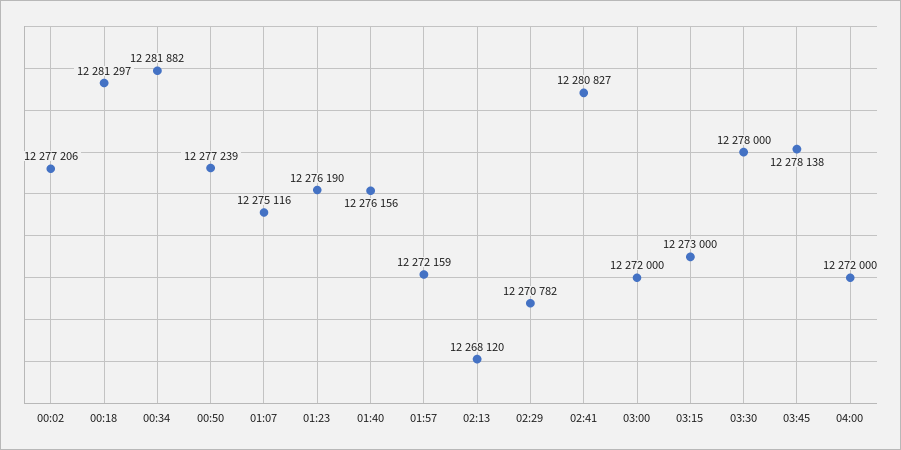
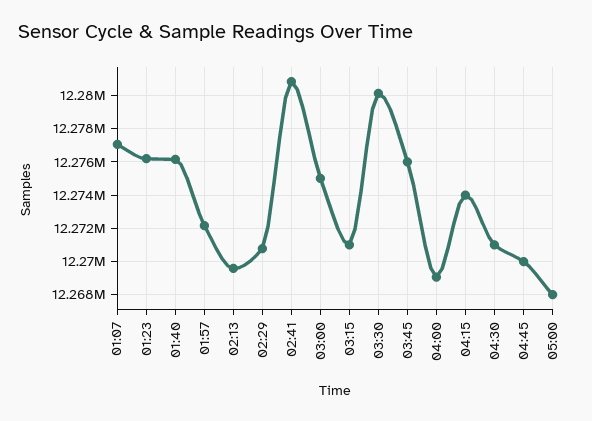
00:02: 12277206 -> none
00:18: 12281297 -> none
00:34: 12281882 -> none
00:50: 12277239 -> none
01:07: 12275116 -> 12277000
02:13: 12268120 -> 12269500
03:00: 12272000 -> 12275000
03:15: 12273000 -> 12271000
03:30: 12278000 -> 12280000
03:45: 12278138 -> 12276000
04:00: 12272000 -> 12269000
04:15: none -> 12274000
04:30: none -> 12271000
04:45: none -> 12270000
05:00: none -> 12268000

